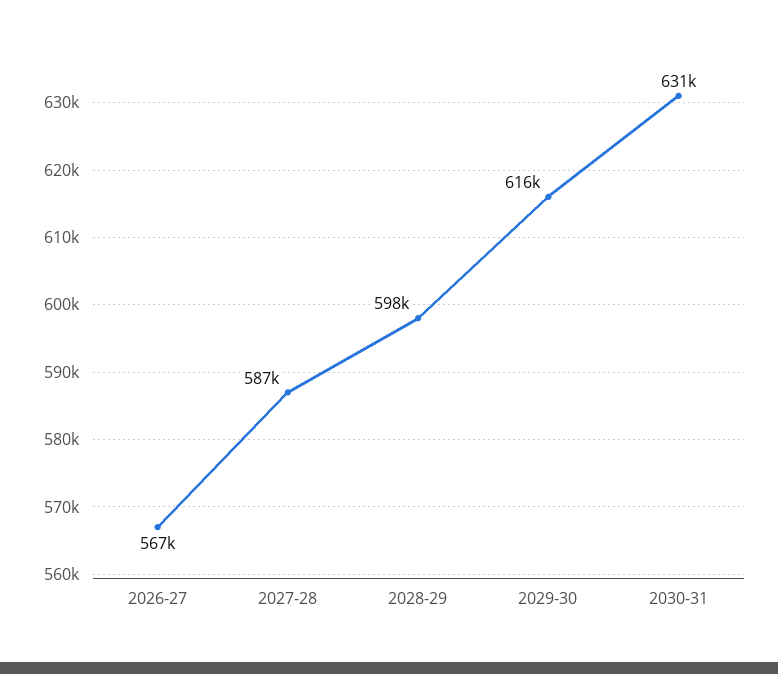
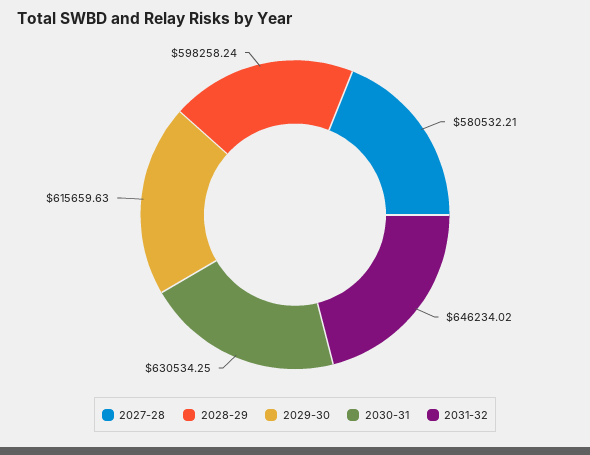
2026-27: 567000 -> none
2027-28: 587000 -> 580532.21
2031-32: none -> 646234.02

